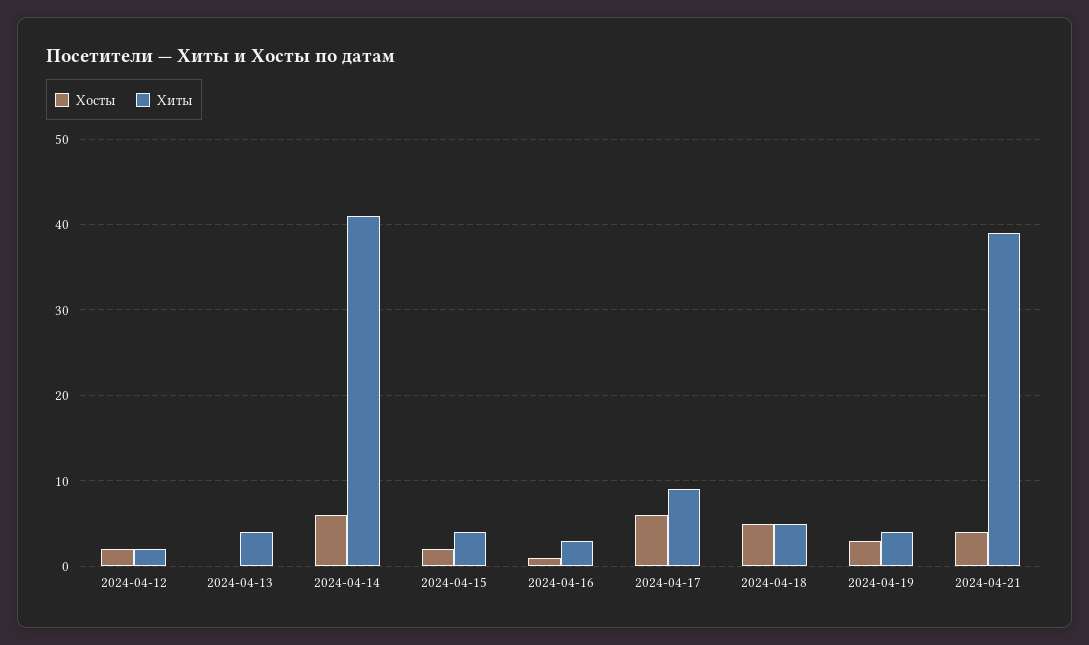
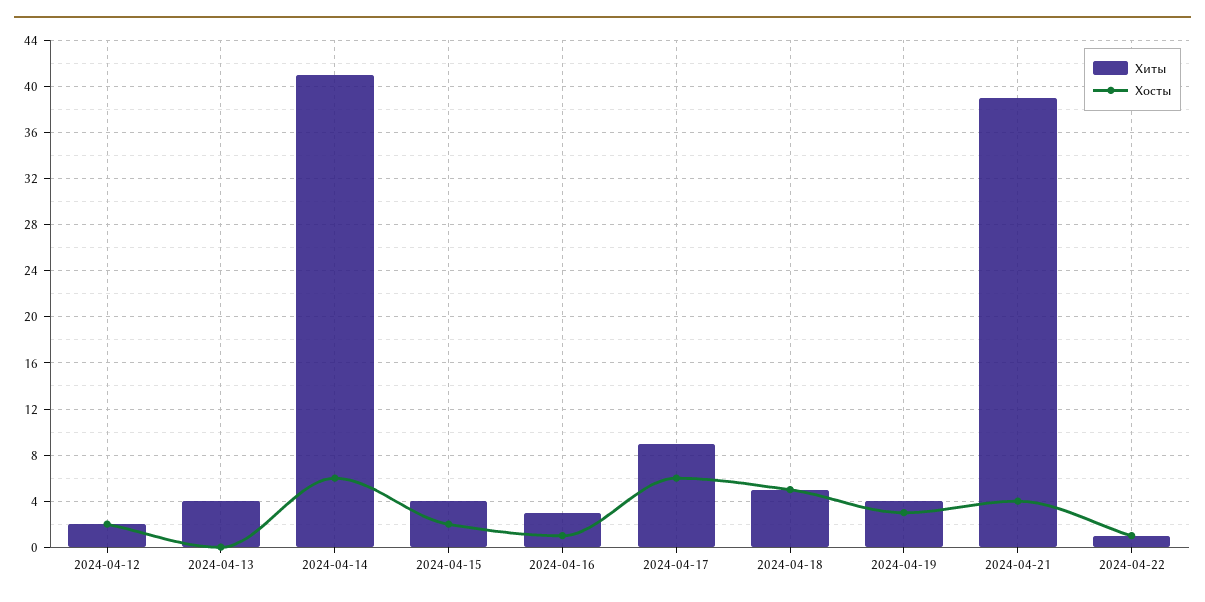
Хиты, 2024-04-22: none -> 1
Хосты, 2024-04-22: none -> 1

